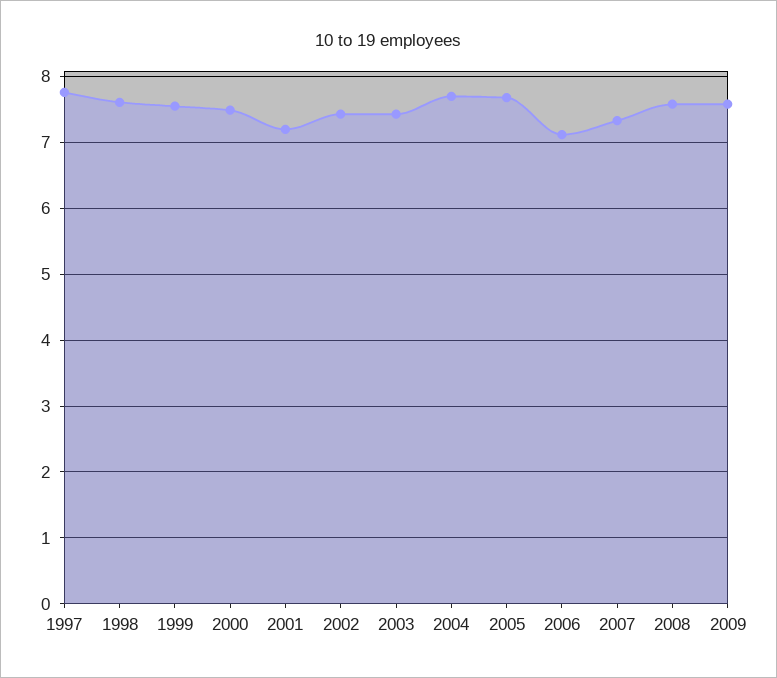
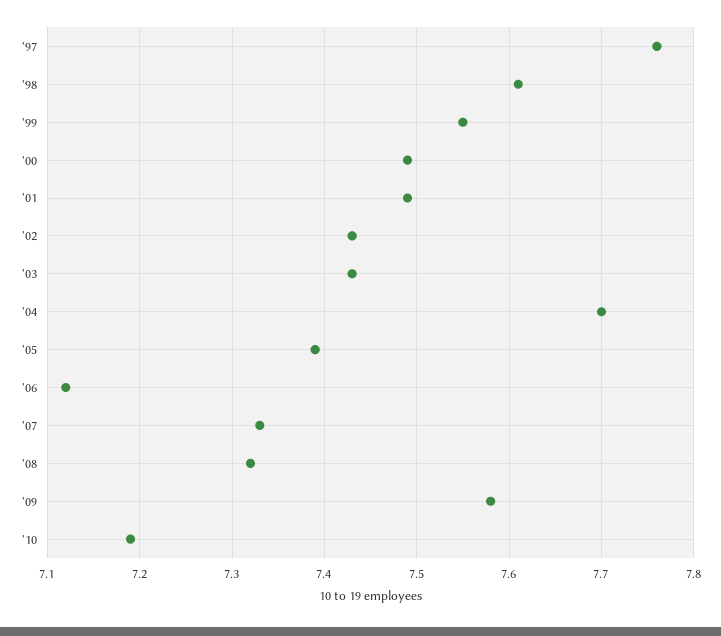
2001: 7.2 -> 7.49
2005: 7.7 -> 7.39
2008: 7.6 -> 7.32
'10: none -> 7.19

